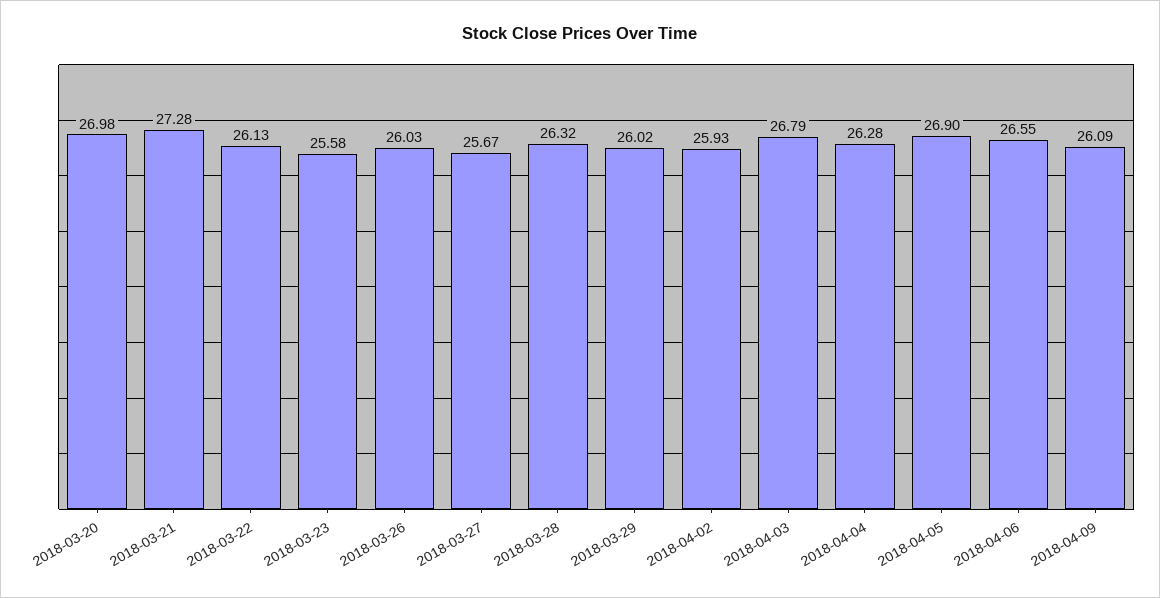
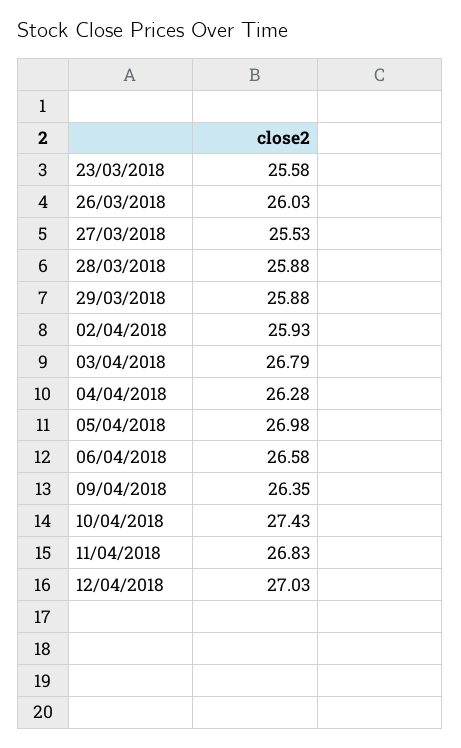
2018-03-20: 26.98 -> none
2018-03-21: 27.28 -> none
2018-03-22: 26.13 -> none
2018-03-27: 25.67 -> 25.53
2018-03-28: 26.32 -> 25.88
2018-03-29: 26.02 -> 25.88
2018-04-05: 26.9 -> 26.98
2018-04-06: 26.55 -> 26.58
2018-04-09: 26.09 -> 26.35
10/04/2018: none -> 27.43
11/04/2018: none -> 26.83
12/04/2018: none -> 27.03

